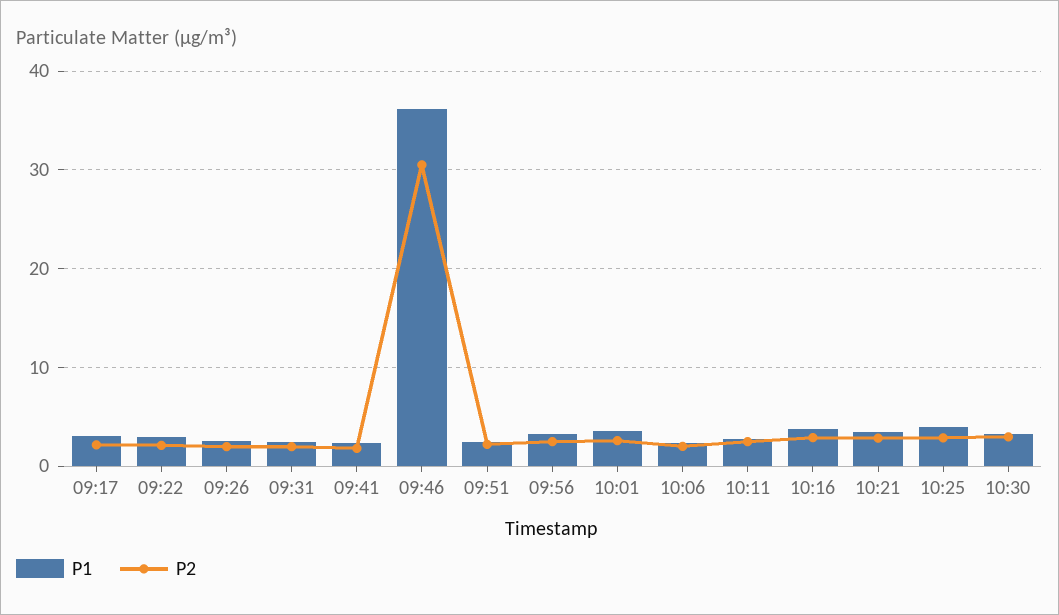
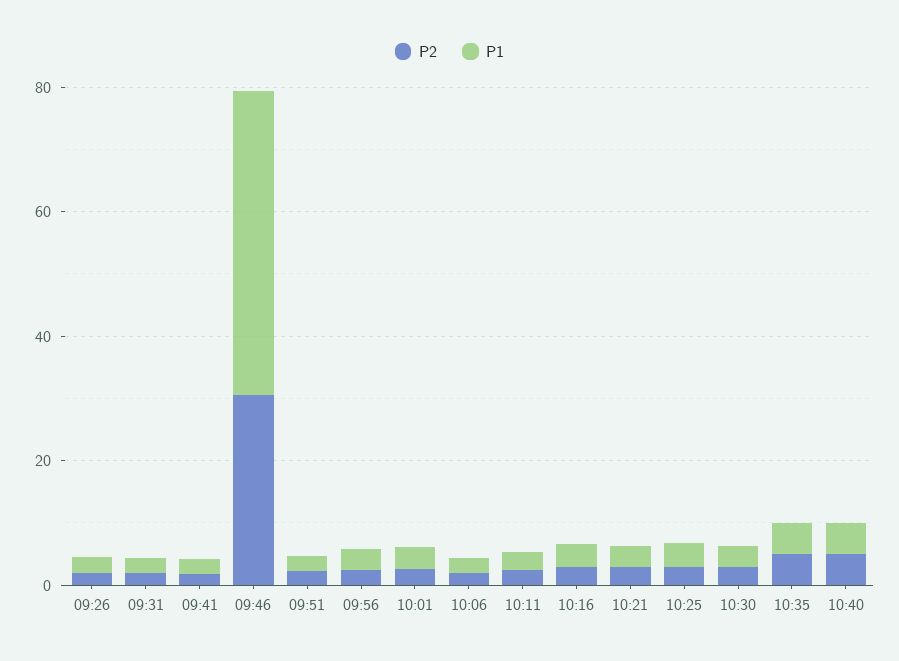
P1, 09:17: 3 -> none
P2, 09:17: 2 -> none
P1, 09:22: 3 -> none
P2, 09:22: 2 -> none
P1, 09:46: 36 -> 50
P2, 10:35: none -> 5
P1, 10:35: none -> 5
P2, 10:40: none -> 5
P1, 10:40: none -> 5

